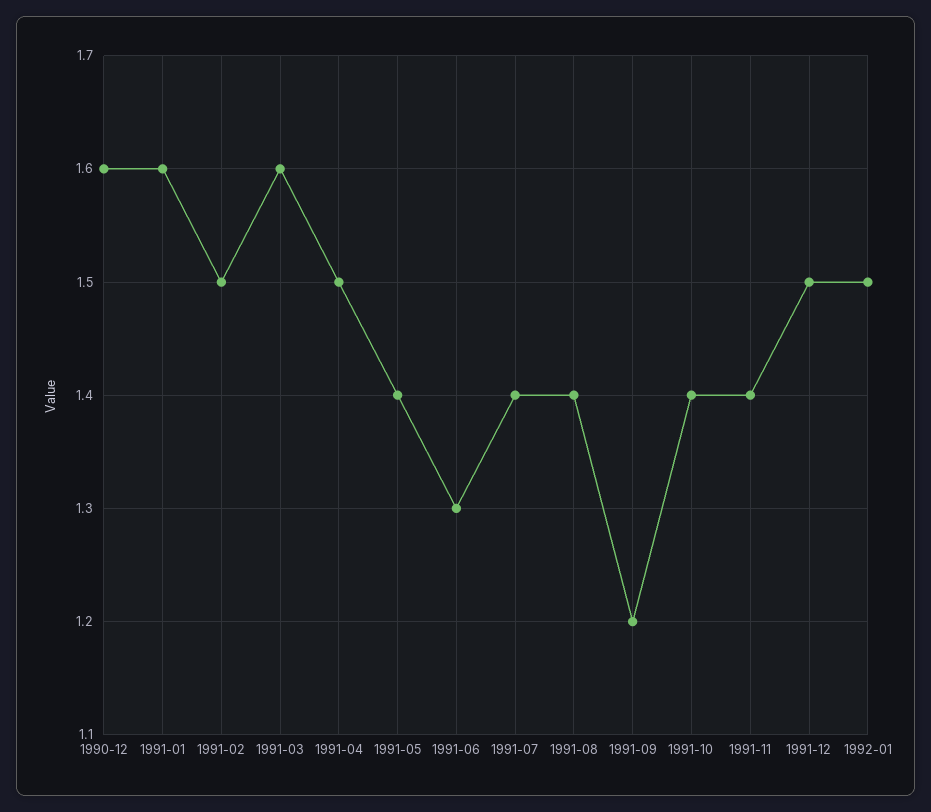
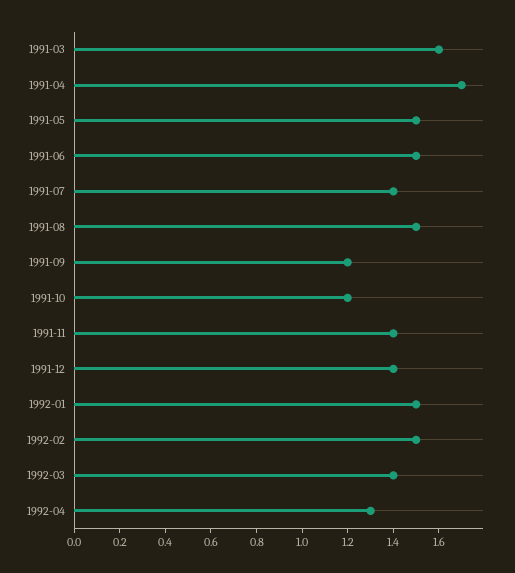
1990-12: 1.6 -> none
1991-01: 1.6 -> none
1991-02: 1.5 -> none
1991-04: 1.5 -> 1.7
1991-05: 1.4 -> 1.5
1991-06: 1.3 -> 1.5
1991-08: 1.4 -> 1.5
1991-10: 1.4 -> 1.2
1991-12: 1.5 -> 1.4
1992-02: none -> 1.5
1992-03: none -> 1.4
1992-04: none -> 1.3

